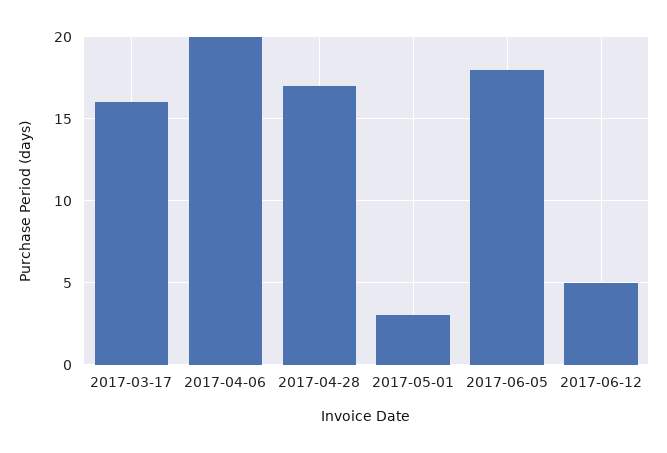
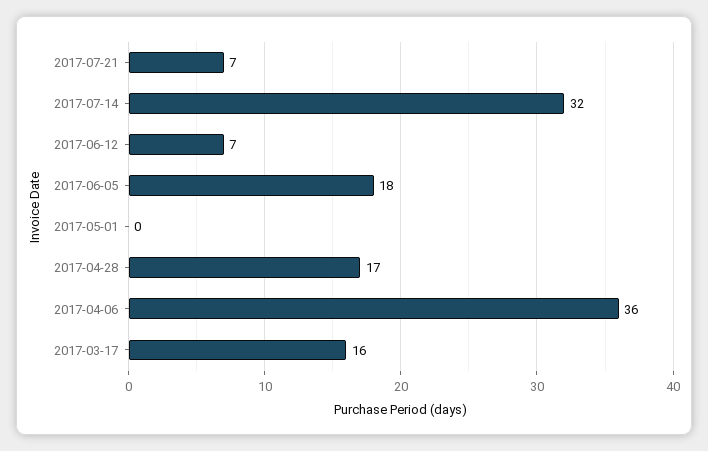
2017-04-06: 20 -> 36
2017-05-01: 3 -> 0
2017-06-12: 5 -> 7
2017-07-21: none -> 7
2017-07-14: none -> 32

